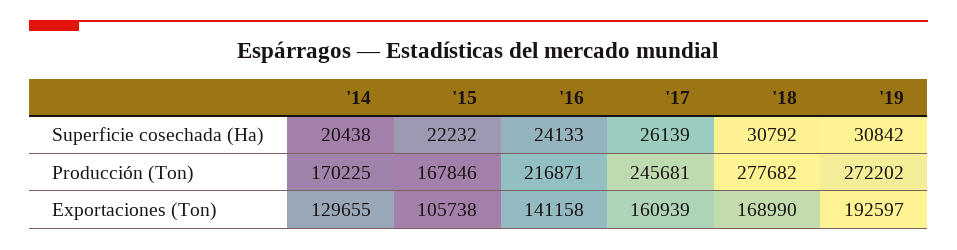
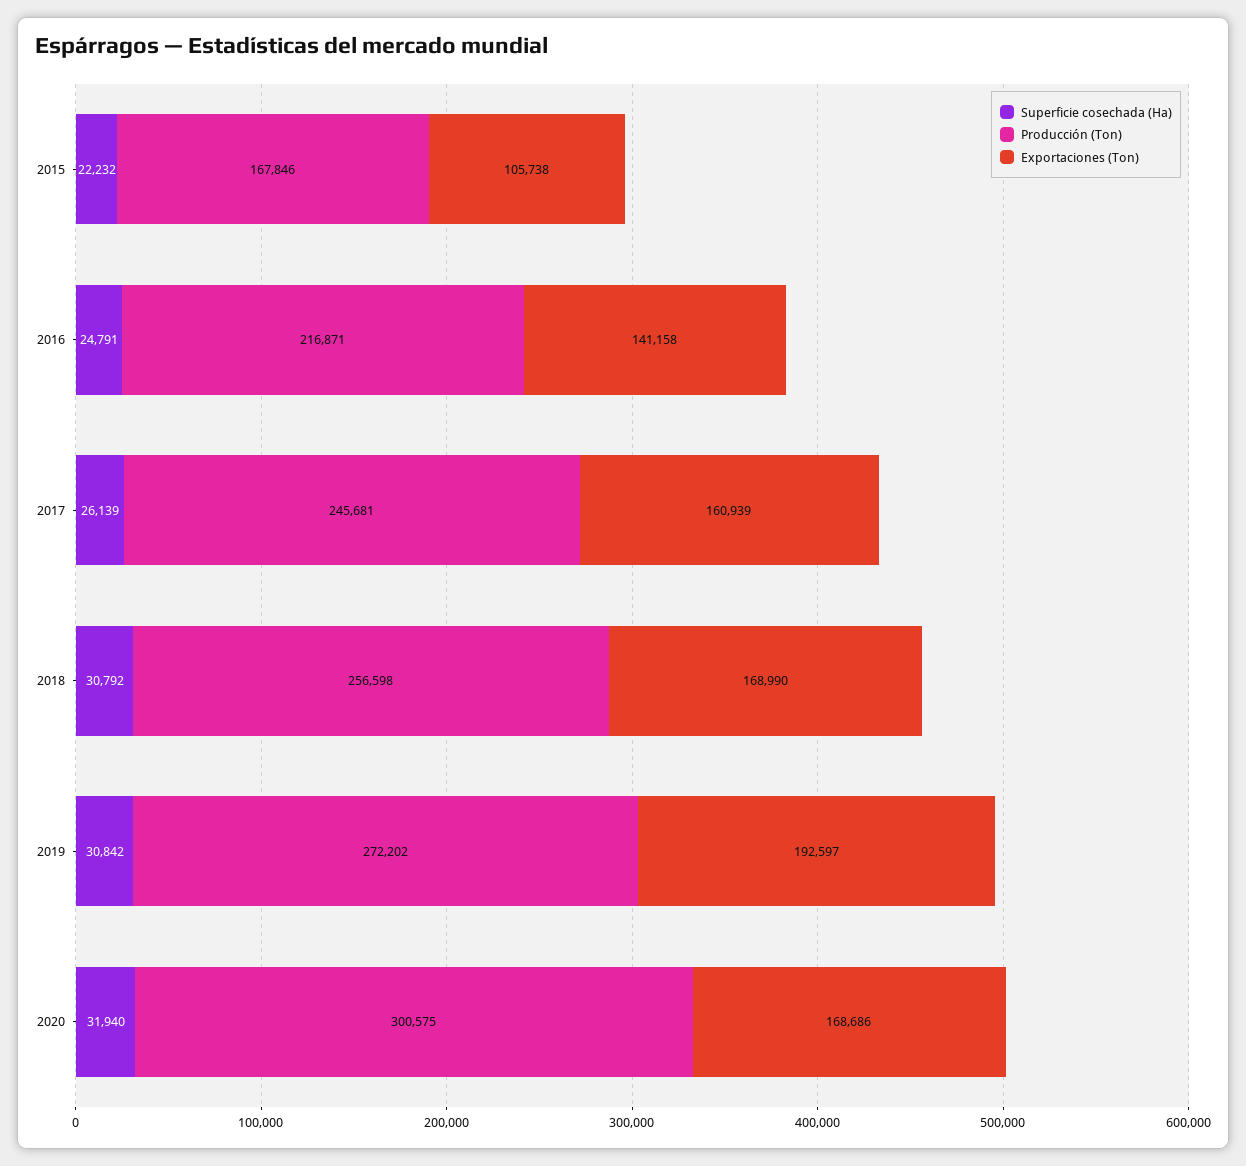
Superficie cosechada (Ha), '14: 20438 -> none
Superficie cosechada (Ha), '16: 24133 -> 24791
Producción (Ton), '14: 170225 -> none
Producción (Ton), '18: 277682 -> 256598
Exportaciones (Ton), '14: 129655 -> none
Superficie cosechada (Ha), 2020: none -> 31940
Producción (Ton), 2020: none -> 300575
Exportaciones (Ton), 2020: none -> 168686

